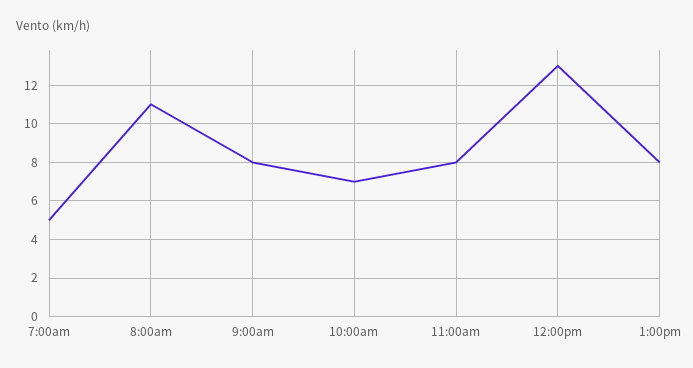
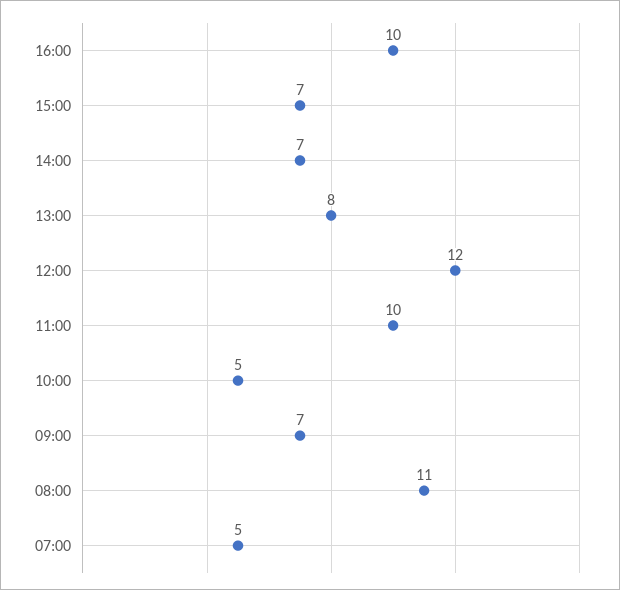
9:00am: 8 -> 7
10:00am: 7 -> 5
11:00am: 8 -> 10
12:00pm: 13 -> 12
16:00: none -> 10
15:00: none -> 7
14:00: none -> 7

